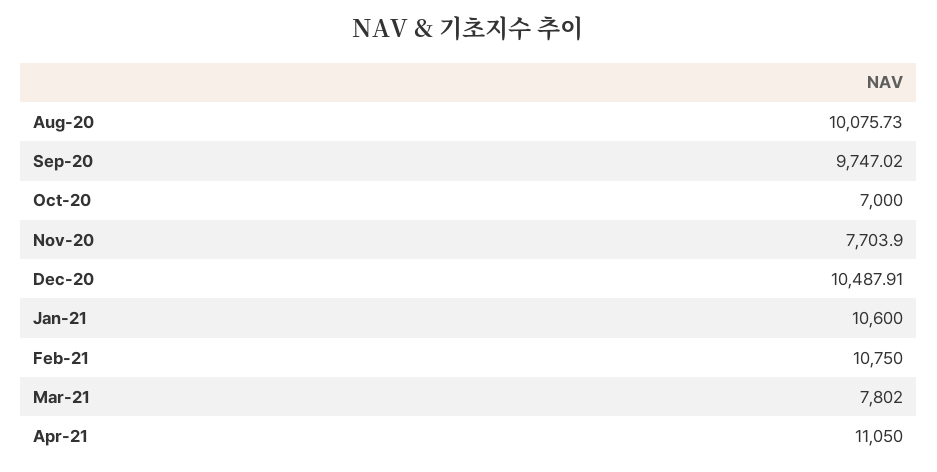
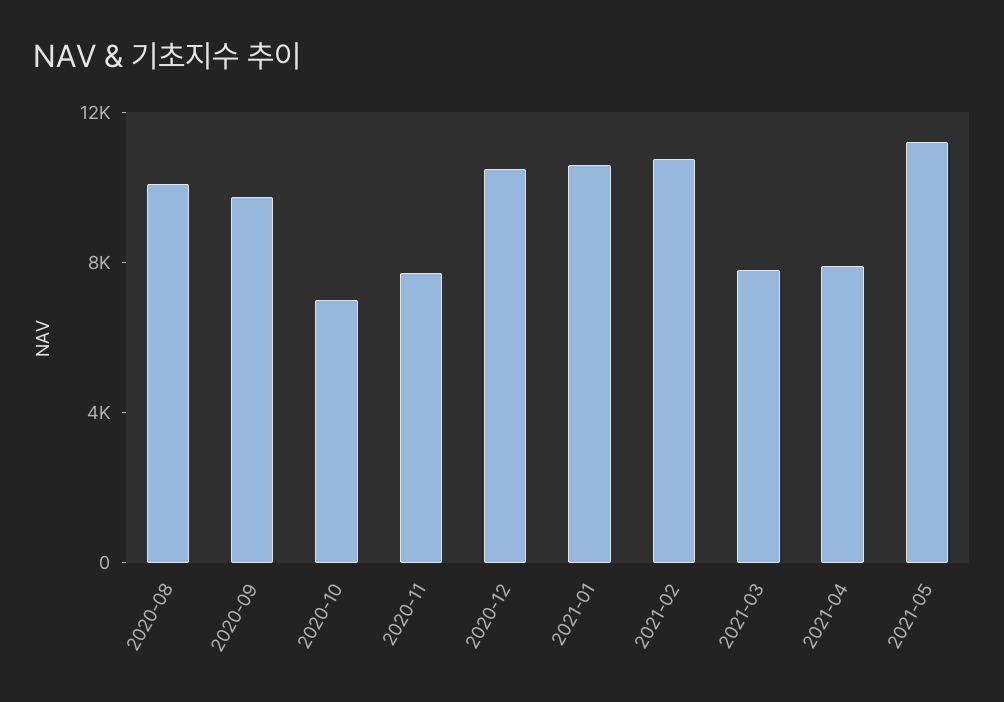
Apr-21: 11050 -> 8000
2021-05: none -> 11000

